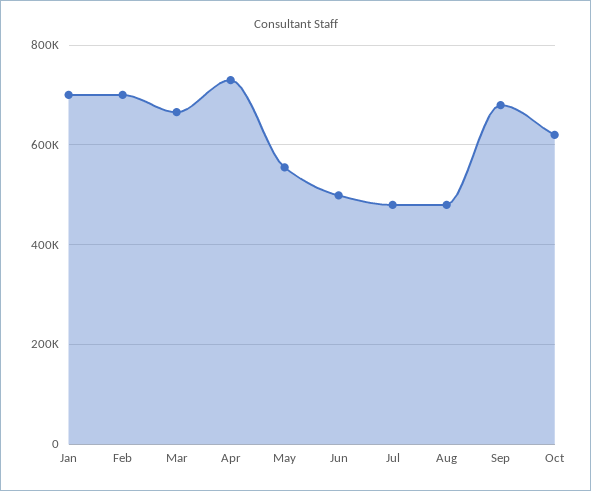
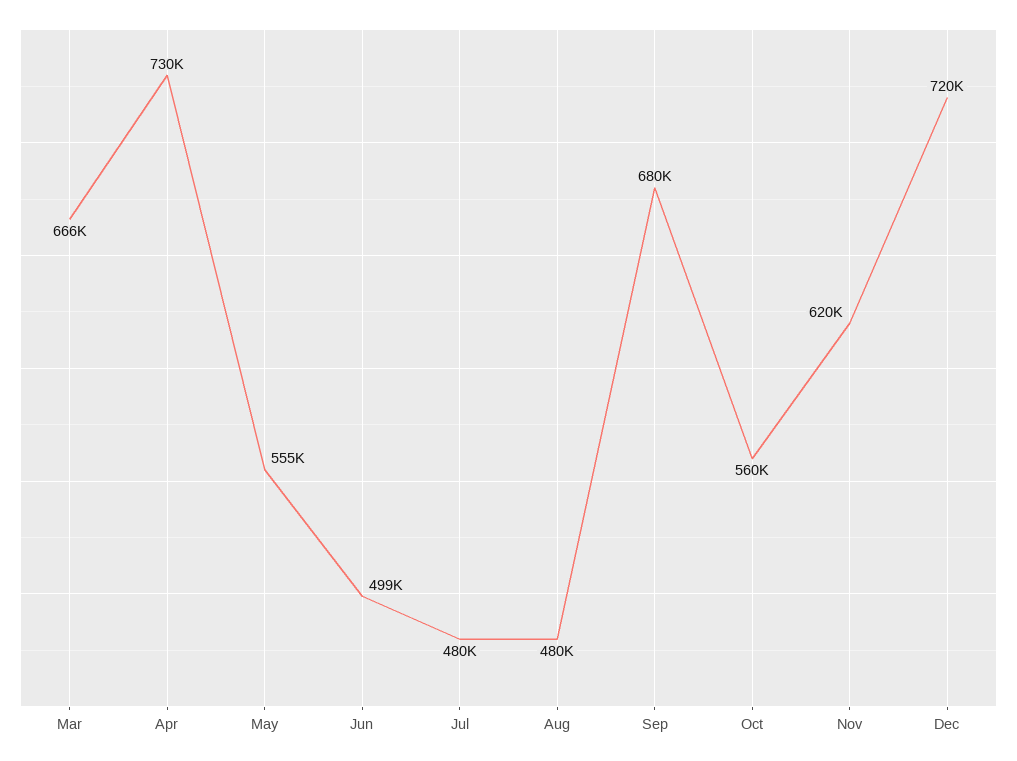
Jan: 700000 -> none
Feb: 700000 -> none
Oct: 620000 -> 560000
Nov: none -> 620000
Dec: none -> 720000

